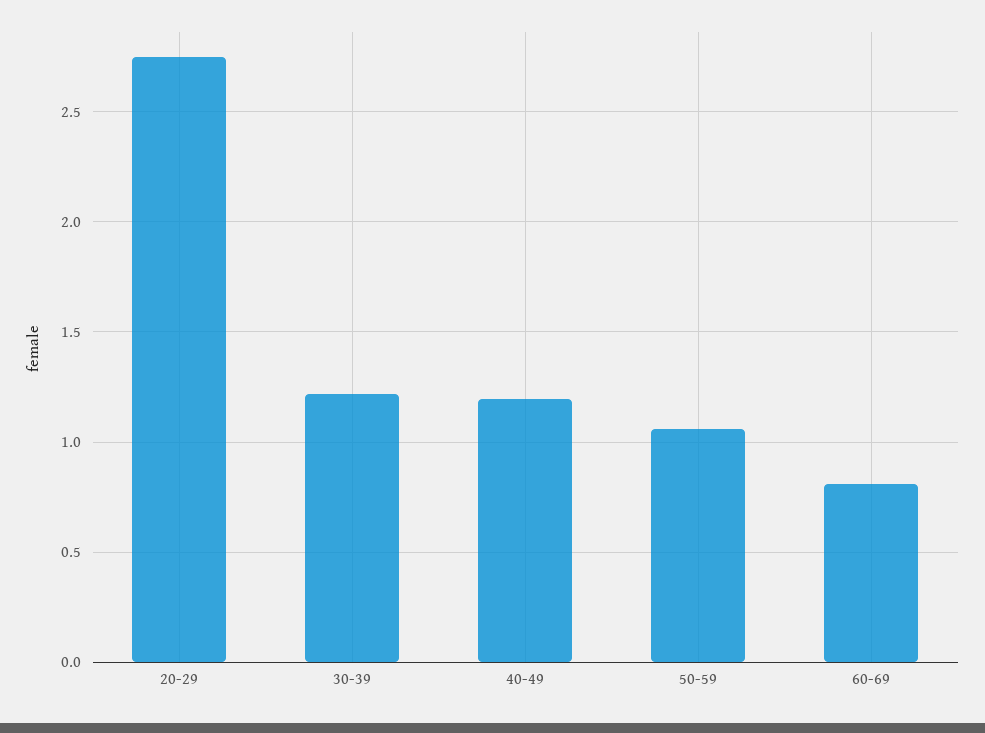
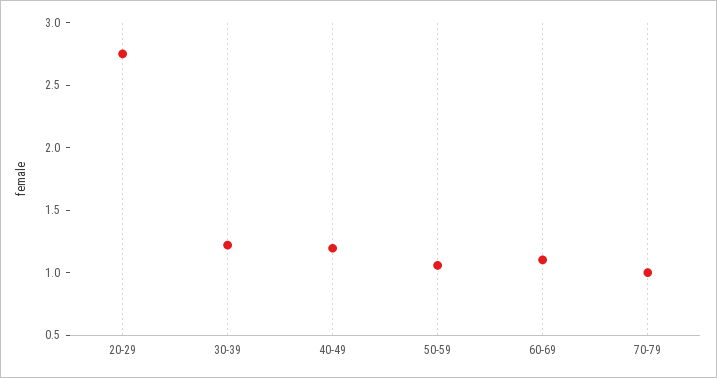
60-69: 0.8 -> 1.1
70-79: none -> 1

